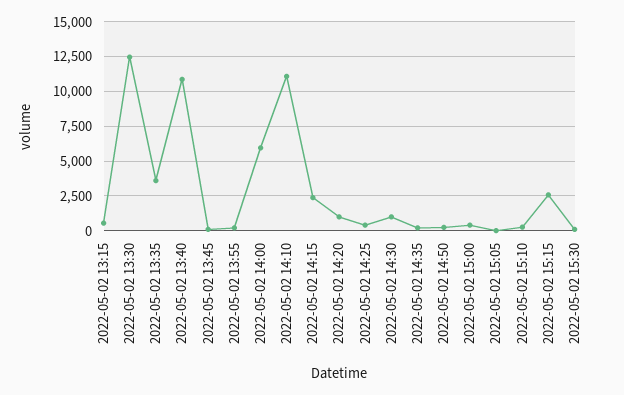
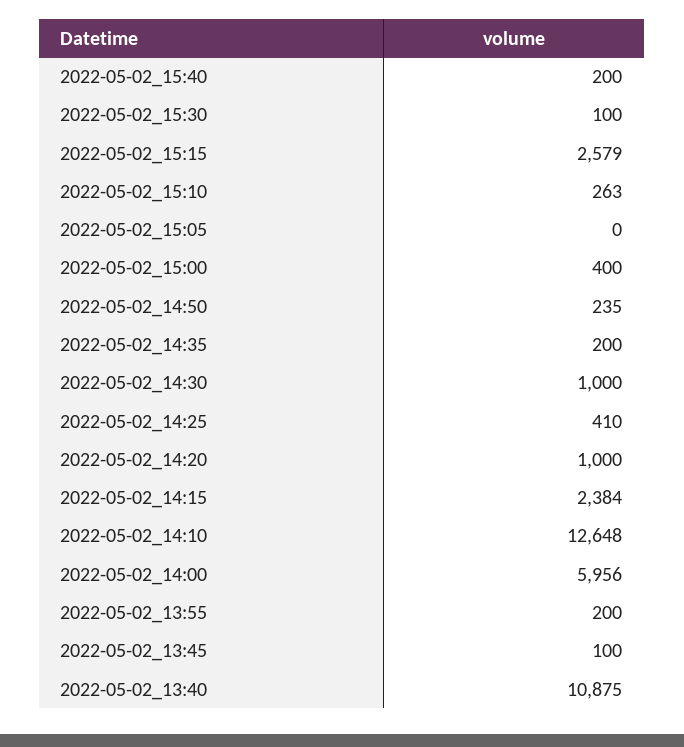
2022-05-02 13:15: 500 -> none
2022-05-02 13:30: 12500 -> none
2022-05-02 13:35: 3500 -> none
2022-05-02 14:10: 11000 -> 12648
2022-05-02_15:40: none -> 200

